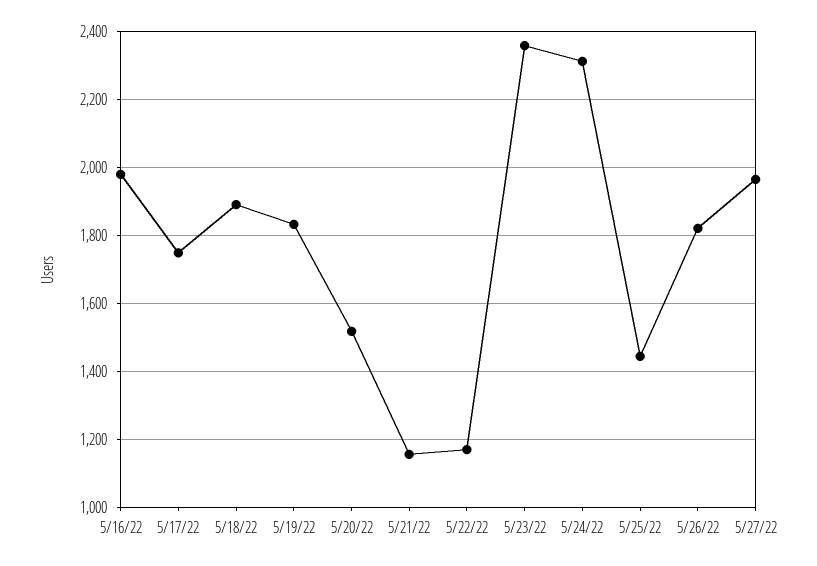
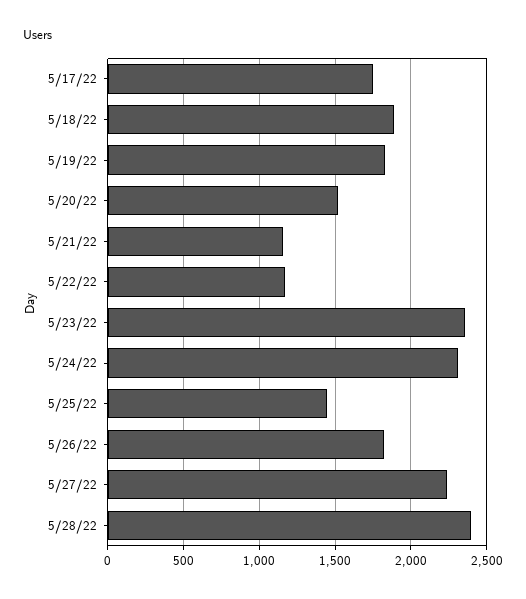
5/16/22: 1980 -> none
5/27/22: 1960 -> 2250
5/28/22: none -> 2400

